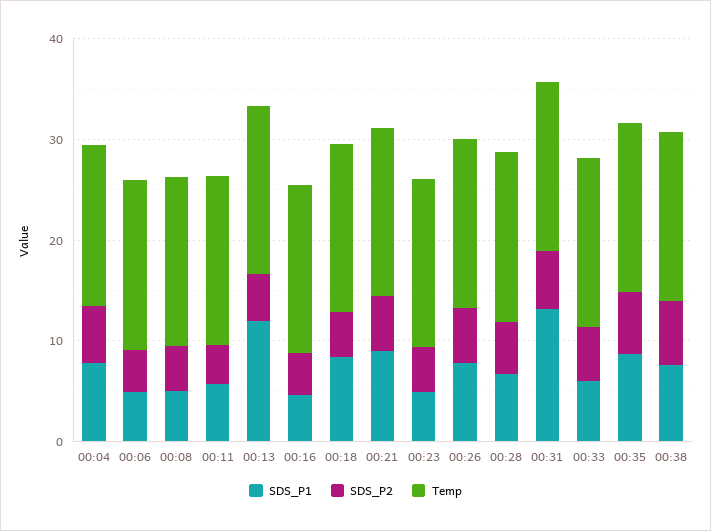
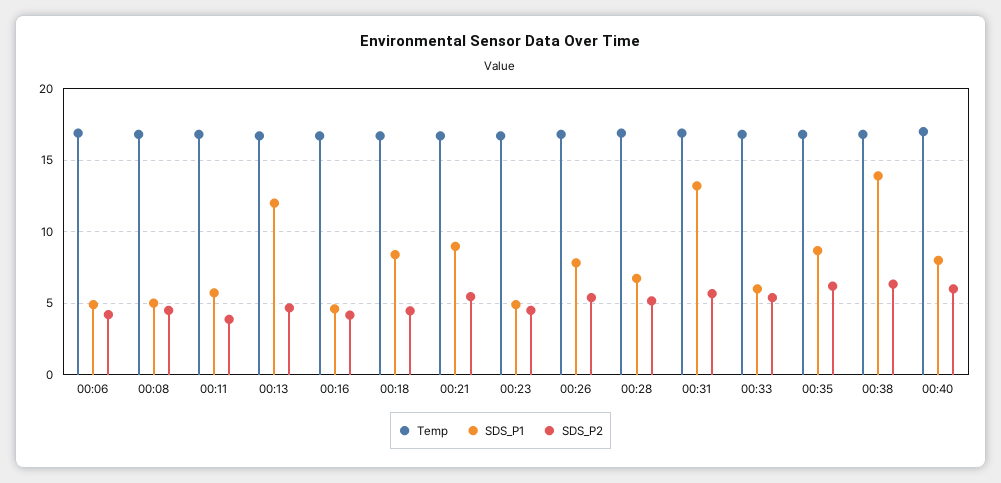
SDS_P1, 00:04: 8 -> none
SDS_P2, 00:04: 6 -> none
Temp, 00:04: 16 -> none
SDS_P1, 00:38: 8 -> 14
Temp, 00:40: none -> 17
SDS_P1, 00:40: none -> 8
SDS_P2, 00:40: none -> 6

